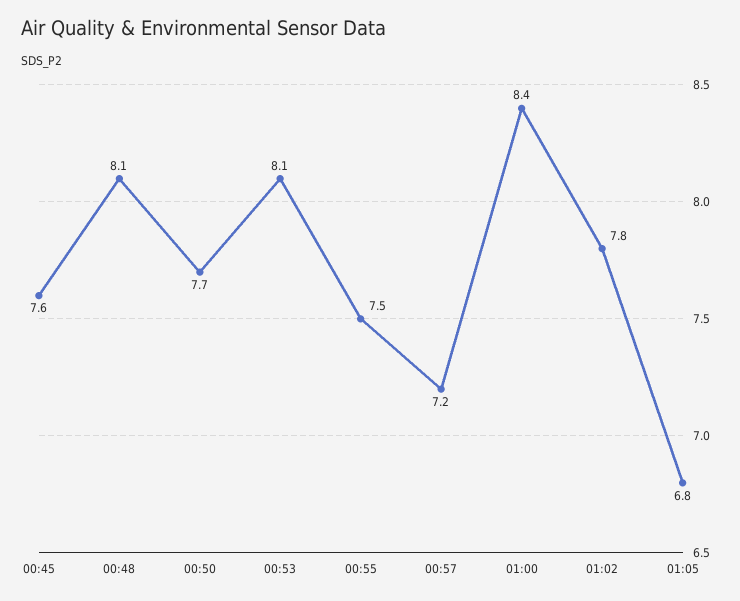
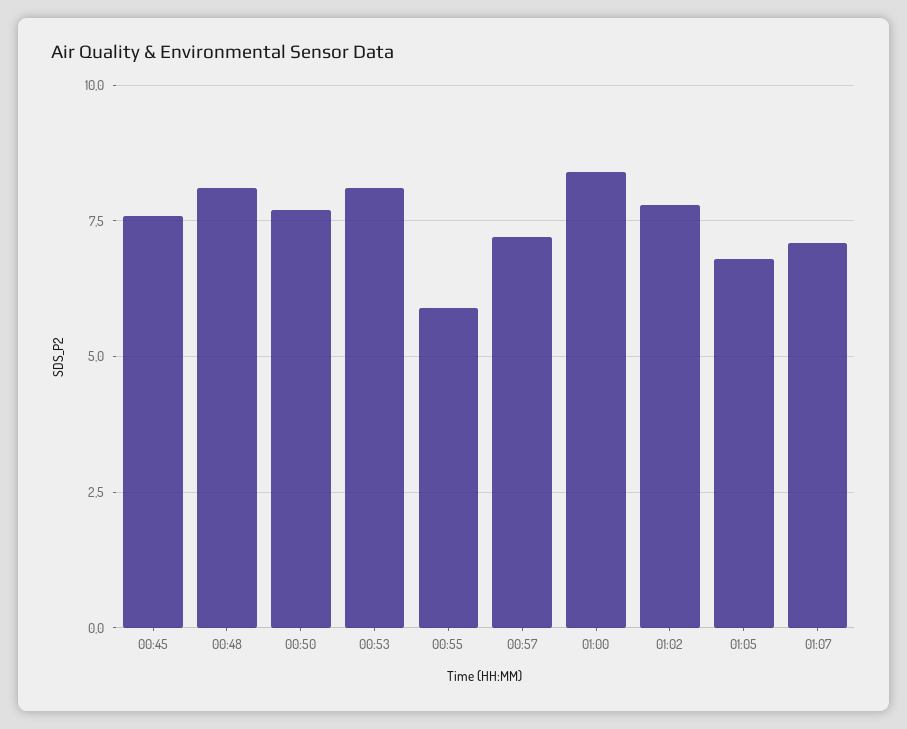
00:55: 7.5 -> 6
01:07: none -> 7

